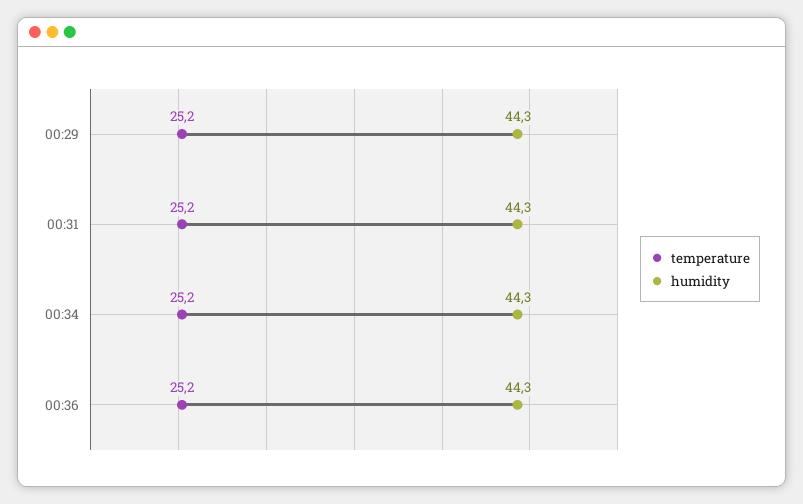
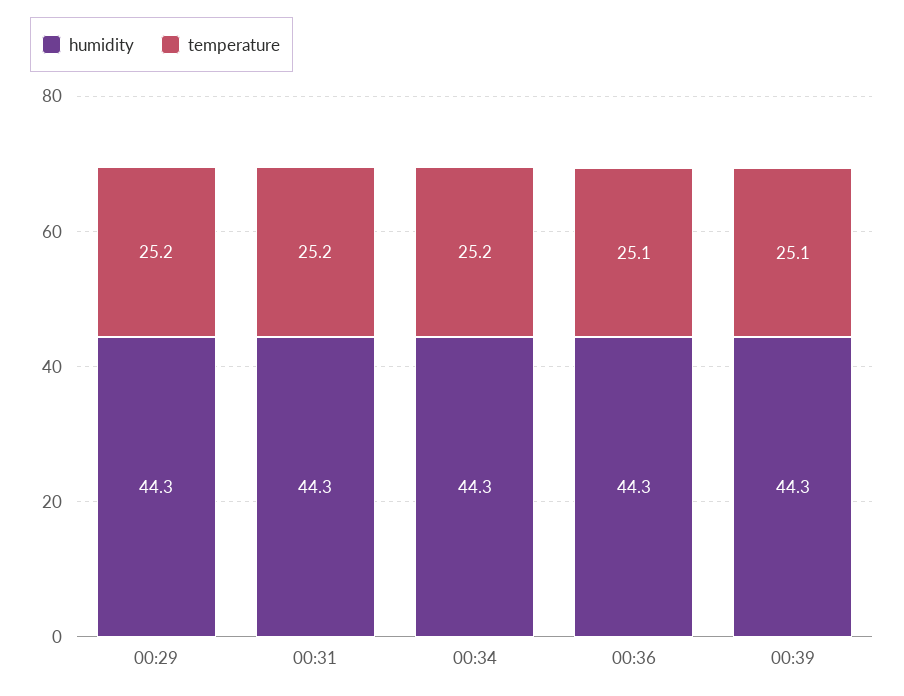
temperature, 00:36: 25.2 -> 25.1
humidity, 00:39: none -> 44.3
temperature, 00:39: none -> 25.1

